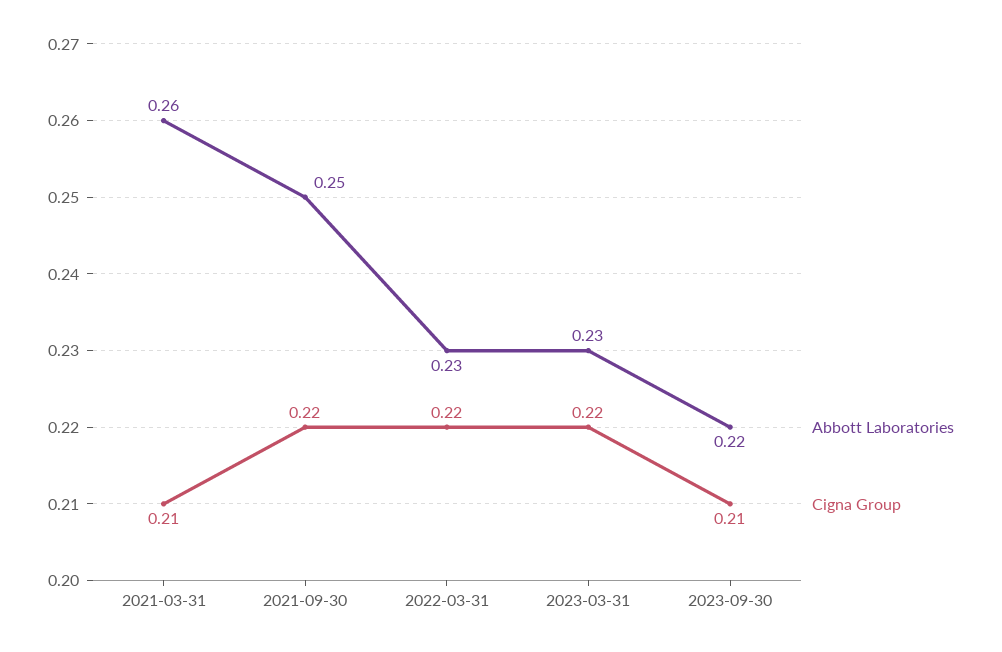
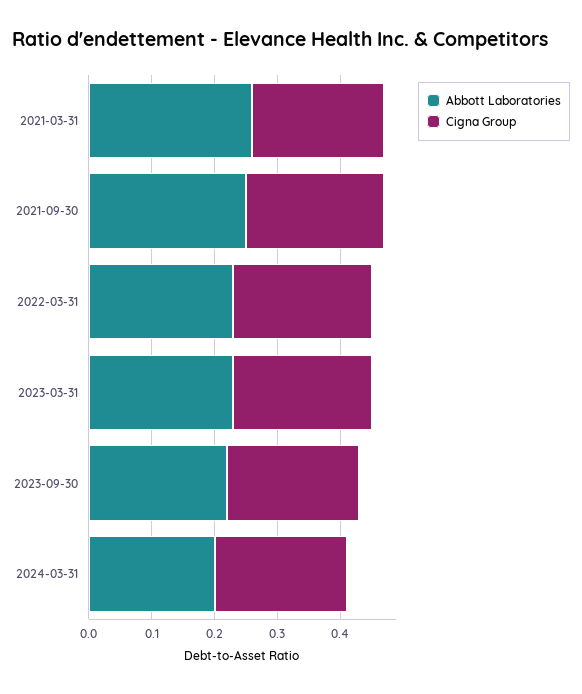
Abbott Laboratories, 2024-03-31: none -> 0.2
Cigna Group, 2024-03-31: none -> 0.2

